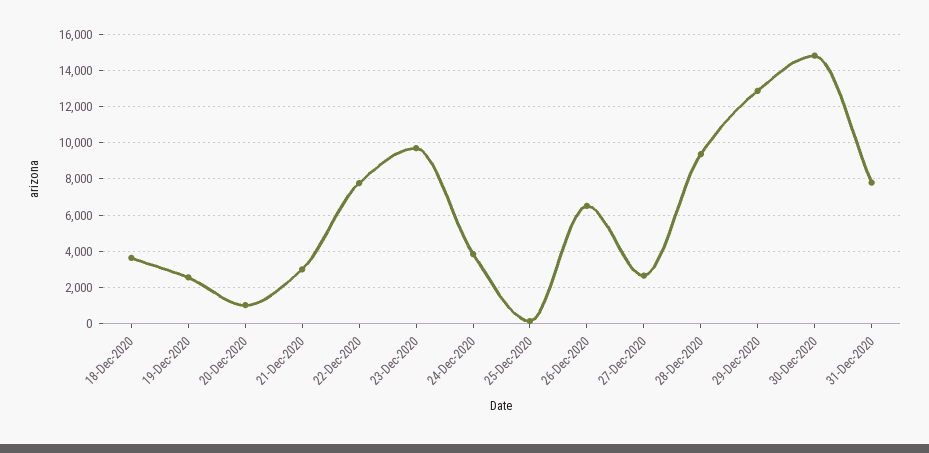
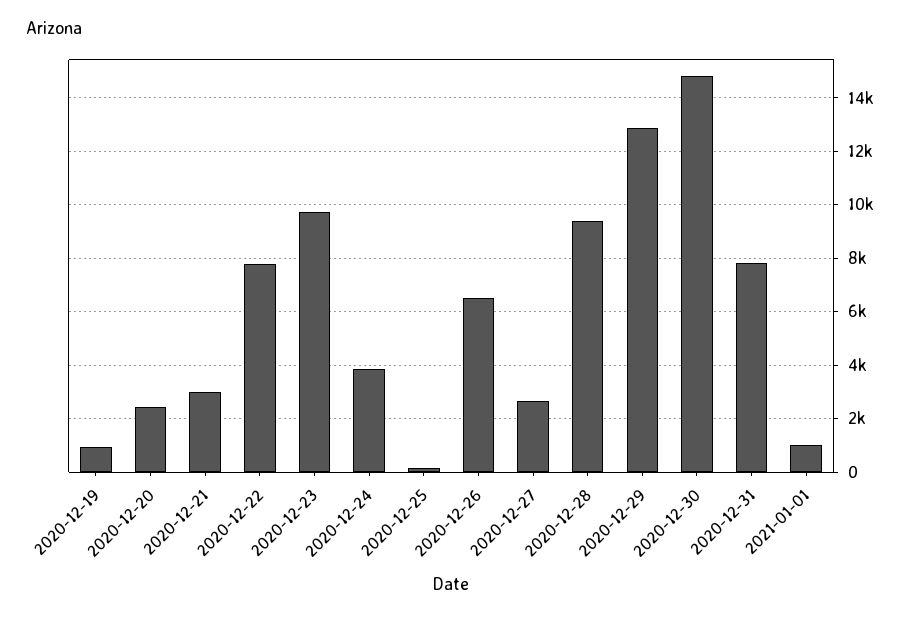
18-Dec-2020: 3500 -> none
19-Dec-2020: 2500 -> 1000
20-Dec-2020: 1000 -> 2500
2021-01-01: none -> 1000

